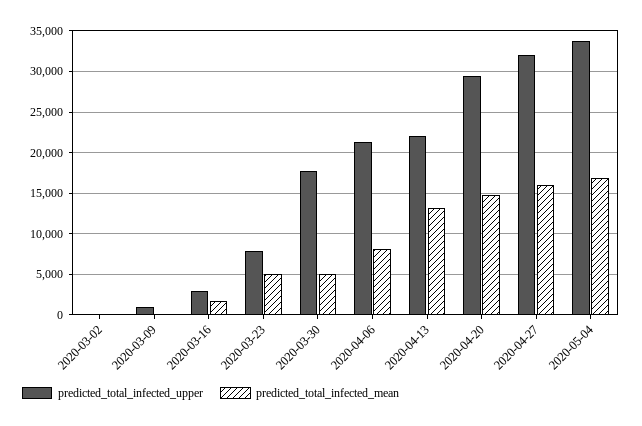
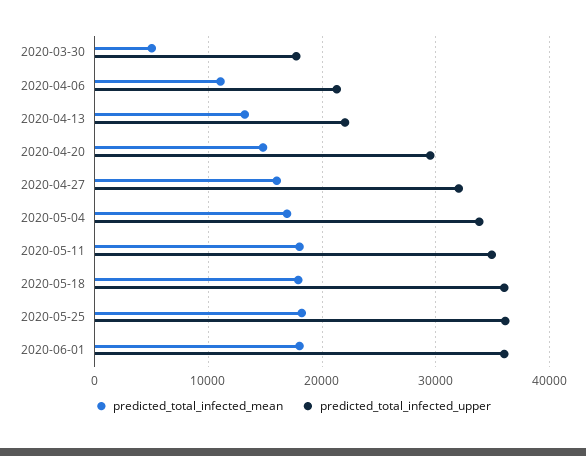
predicted_total_infected_upper, 2020-03-02: 0 -> none
predicted_total_infected_mean, 2020-03-02: 0 -> none
predicted_total_infected_upper, 2020-03-09: 1000 -> none
predicted_total_infected_mean, 2020-03-09: 0 -> none
predicted_total_infected_upper, 2020-03-16: 3000 -> none
predicted_total_infected_mean, 2020-03-16: 2000 -> none
predicted_total_infected_upper, 2020-03-23: 8000 -> none
predicted_total_infected_mean, 2020-03-23: 5000 -> none
predicted_total_infected_mean, 2020-04-06: 8000 -> 11000
predicted_total_infected_mean, 2020-05-11: none -> 18000
predicted_total_infected_upper, 2020-05-11: none -> 35000
predicted_total_infected_mean, 2020-05-18: none -> 18000
predicted_total_infected_upper, 2020-05-18: none -> 36000
predicted_total_infected_mean, 2020-05-25: none -> 18000
predicted_total_infected_upper, 2020-05-25: none -> 36000
predicted_total_infected_mean, 2020-06-01: none -> 18000
predicted_total_infected_upper, 2020-06-01: none -> 36000

